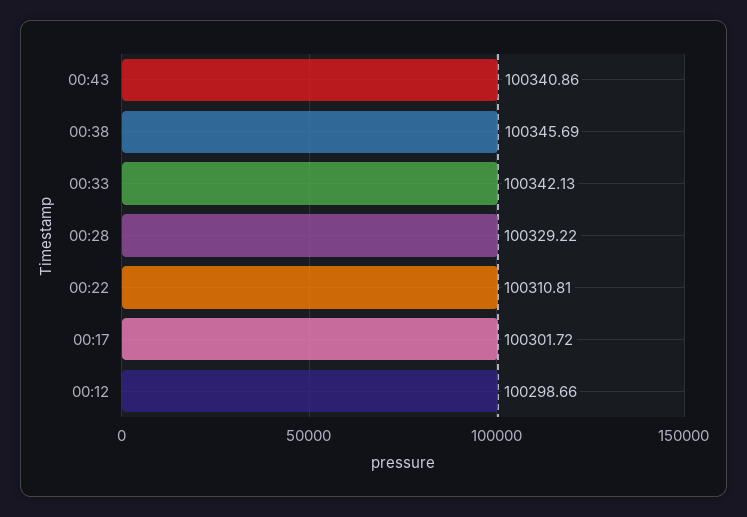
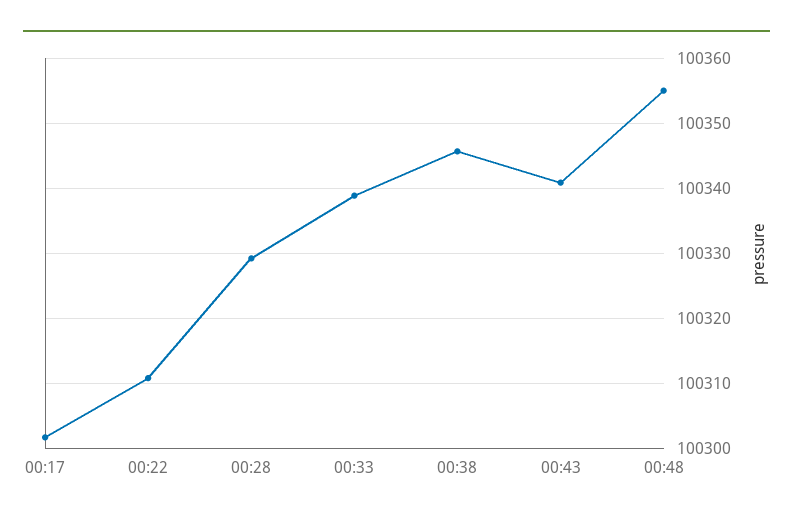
00:33: 100342.13 -> 100339
00:12: 100298.66 -> none
00:48: none -> 100355

